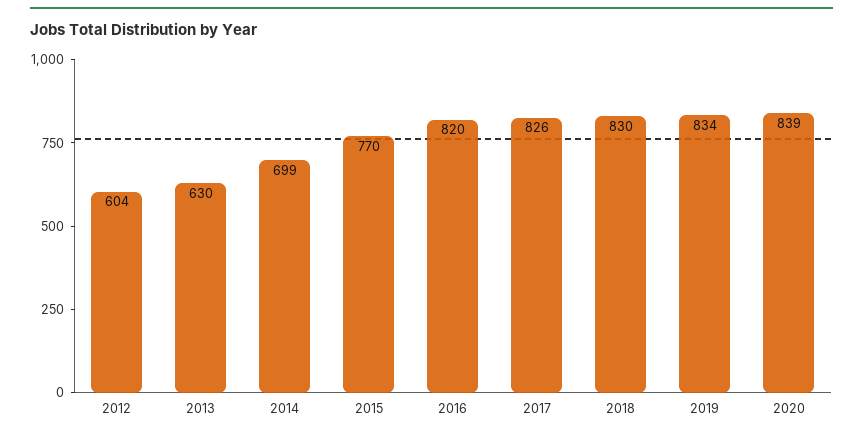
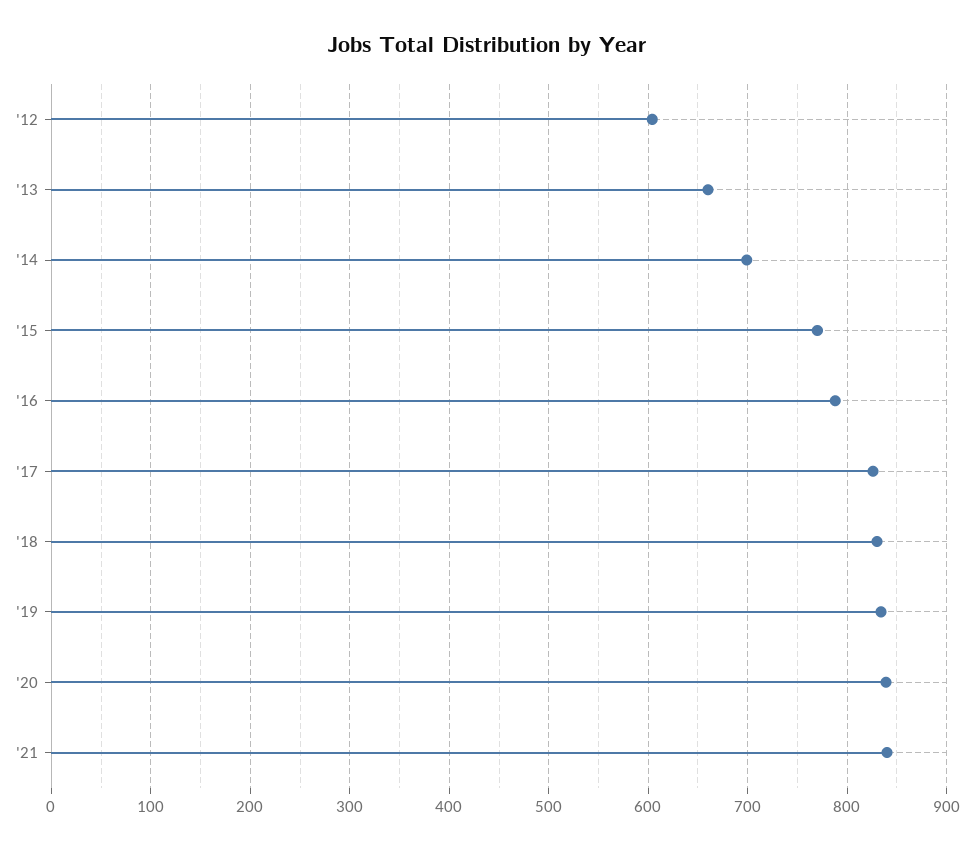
2013: 630 -> 660
2016: 820 -> 790
'21: none -> 840

